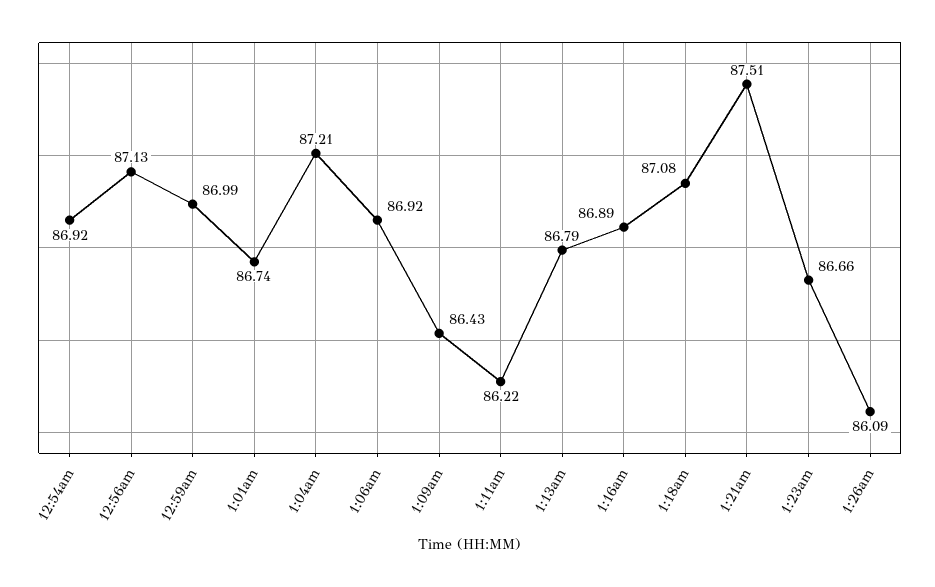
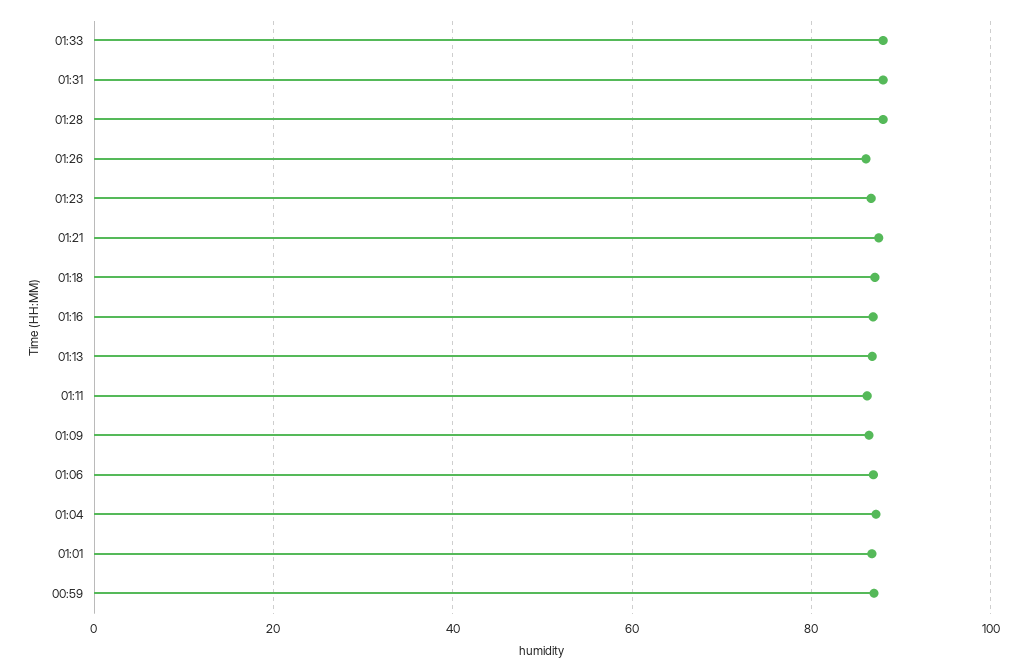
12:54am: 86.92 -> none
12:56am: 87.13 -> none
01:33: none -> 88
01:31: none -> 88
01:28: none -> 88

